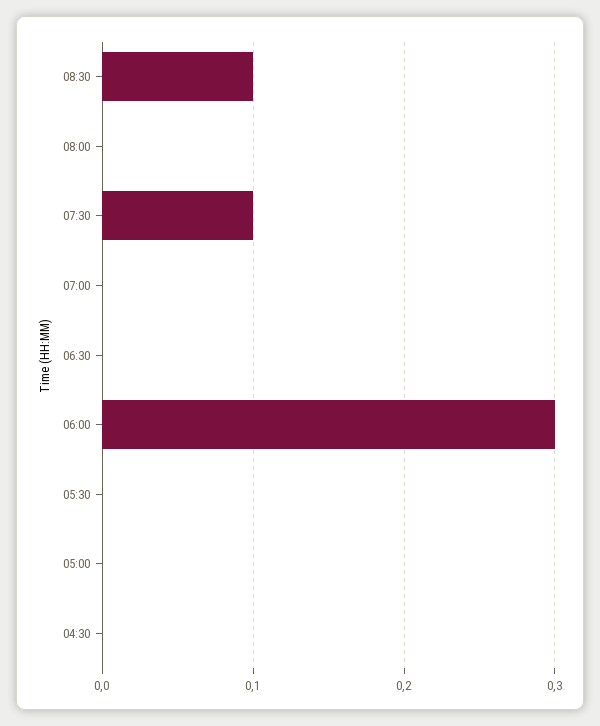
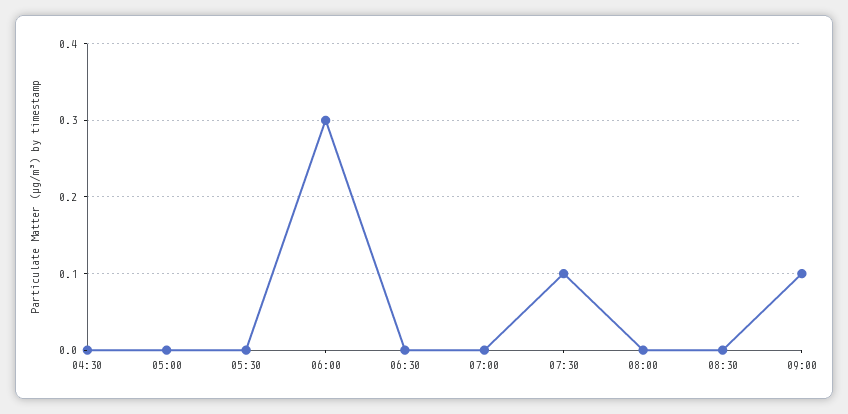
08:30: 0.1 -> 0
09:00: none -> 0.1

